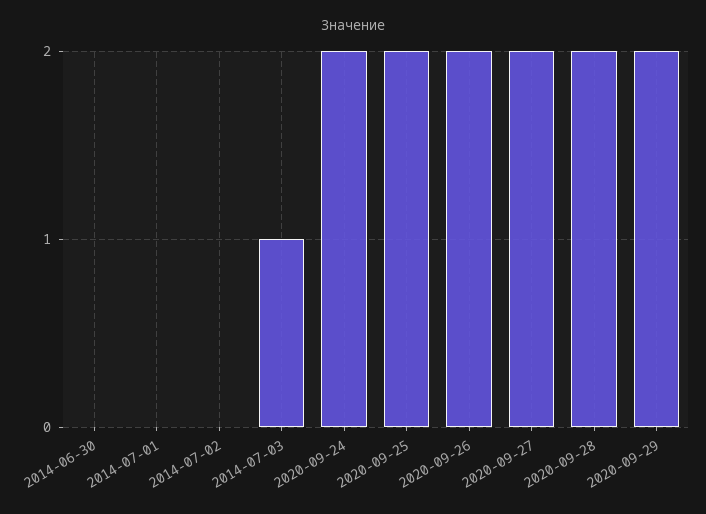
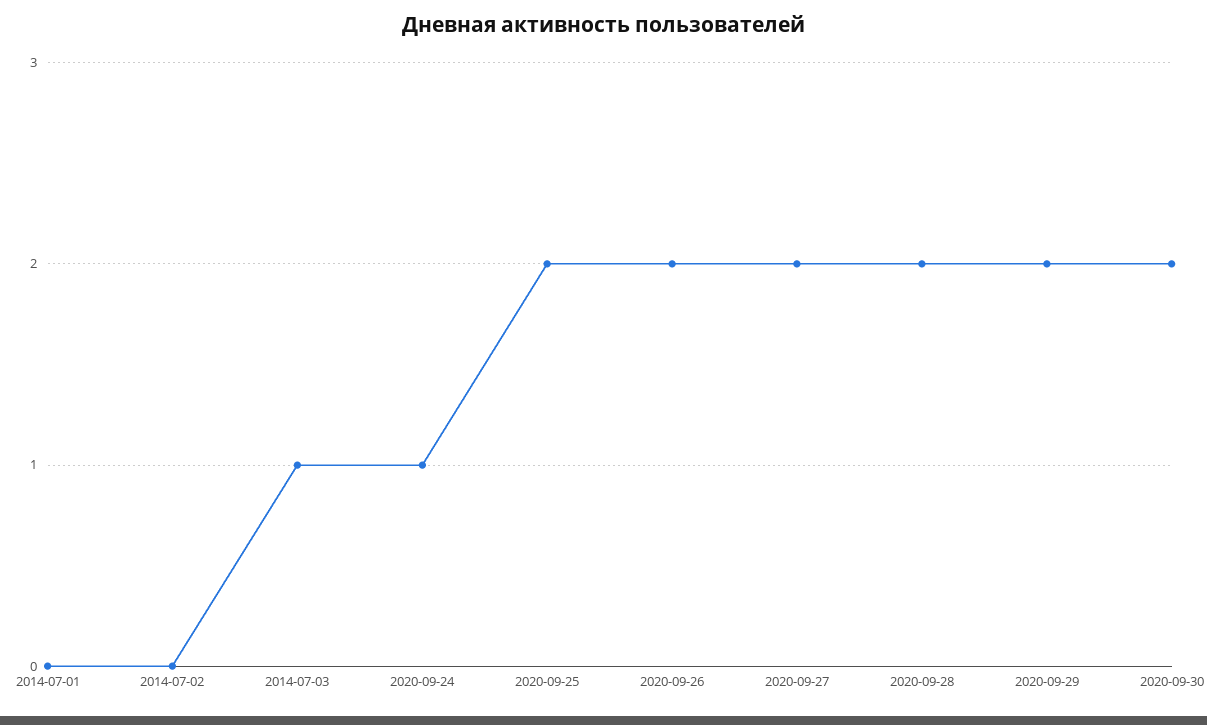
2014-06-30: 0 -> none
2020-09-24: 2 -> 1
2020-09-30: none -> 2

